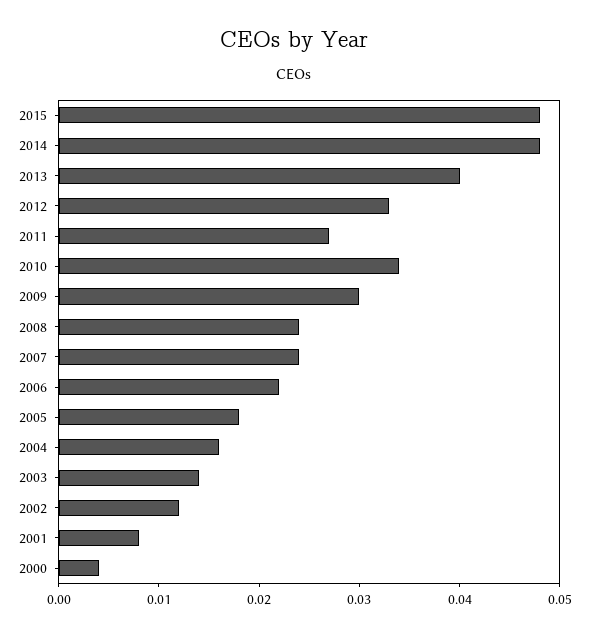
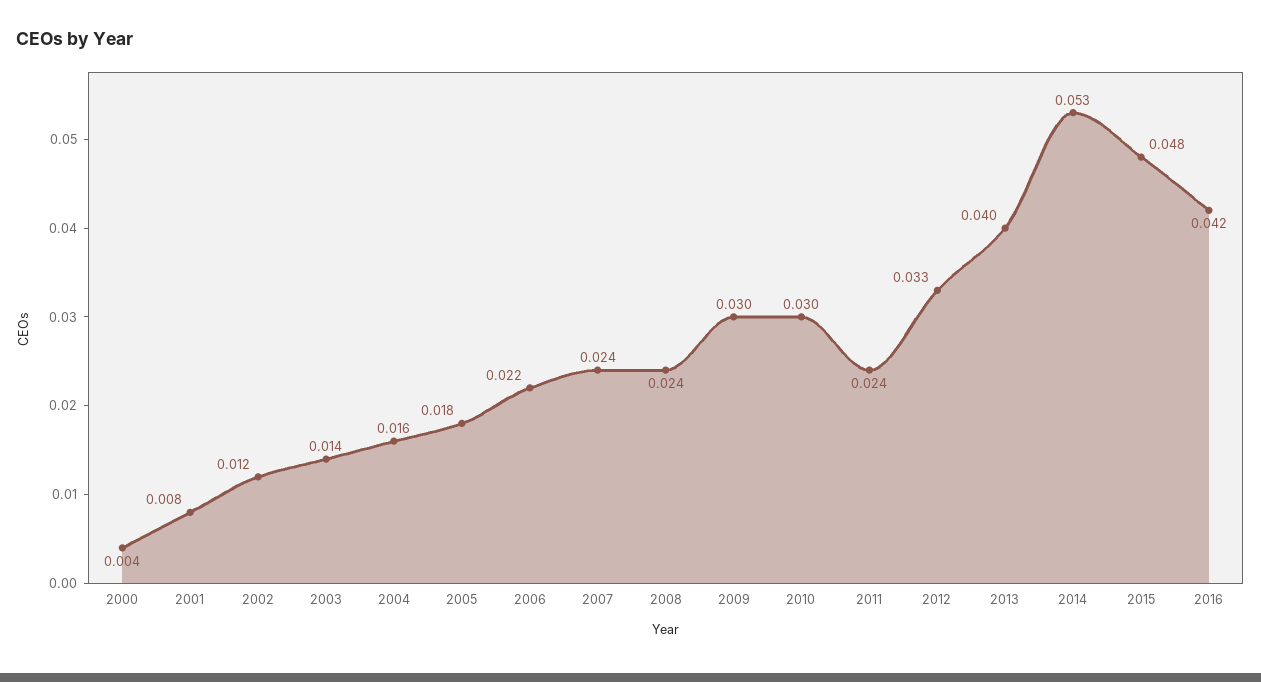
2014: 0.048 -> 0.053
2011: 0.027 -> 0.024
2010: 0.034 -> 0.03
2016: none -> 0.042

